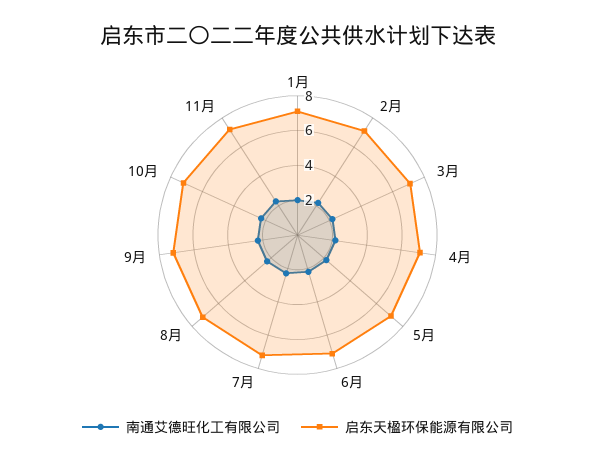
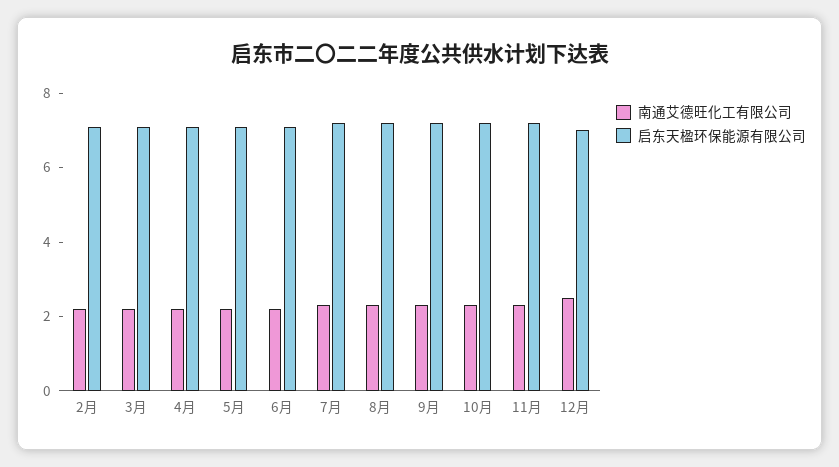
南通艾德旺化工有限公司, 1月: 2 -> none
启东天楹环保能源有限公司, 1月: 7 -> none
南通艾德旺化工有限公司, 12月: none -> 2.5
启东天楹环保能源有限公司, 12月: none -> 7

